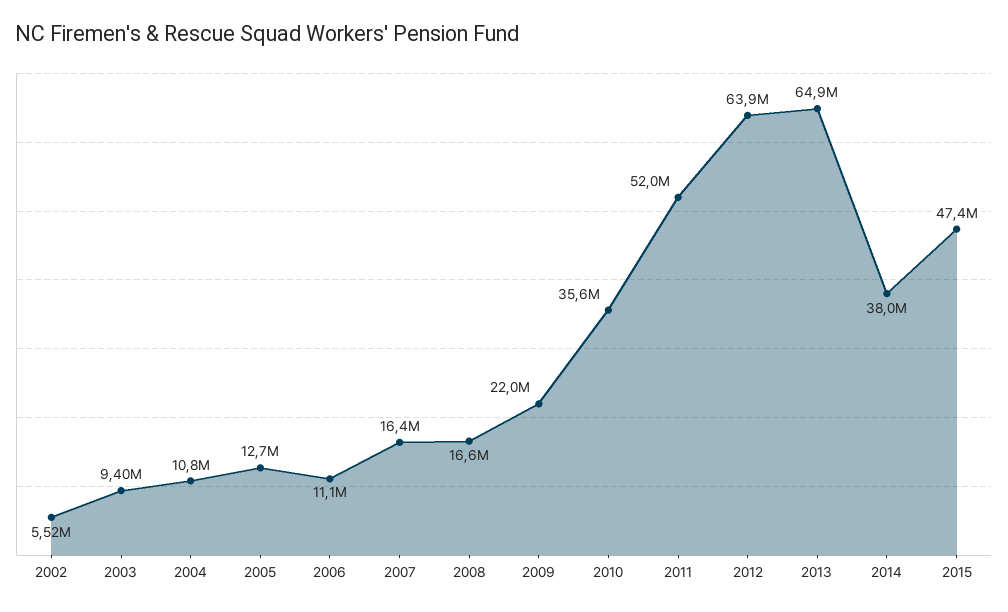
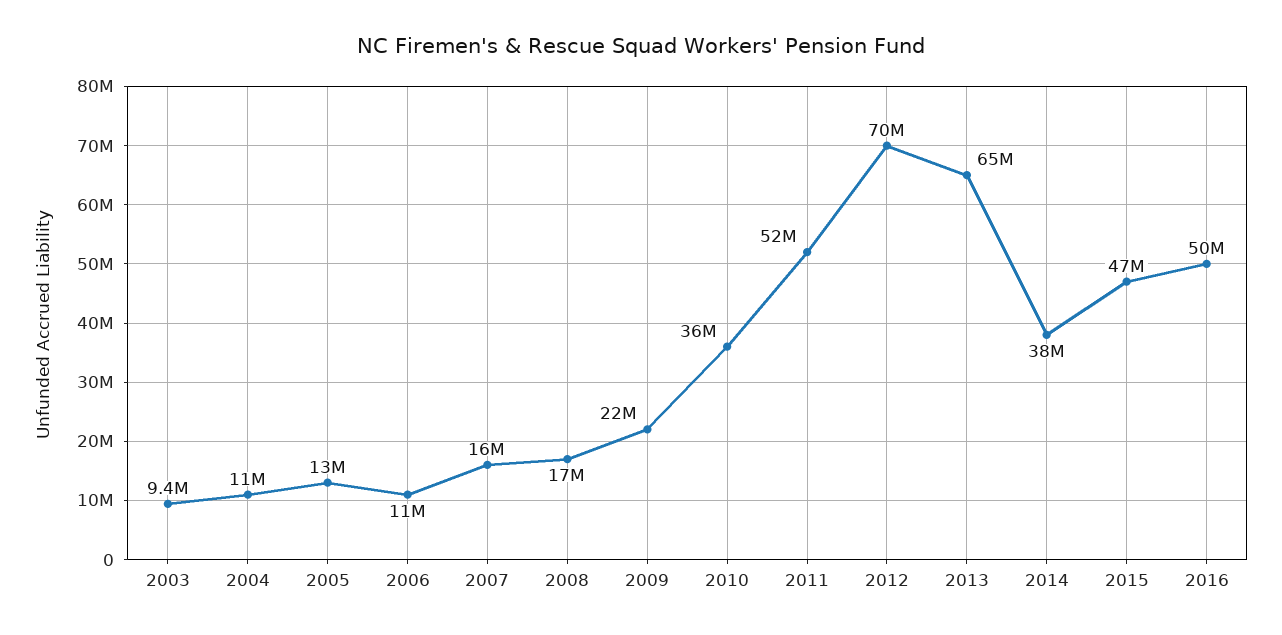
2002: 5520000 -> none
2012: 63900000 -> 70000000
2016: none -> 50000000

